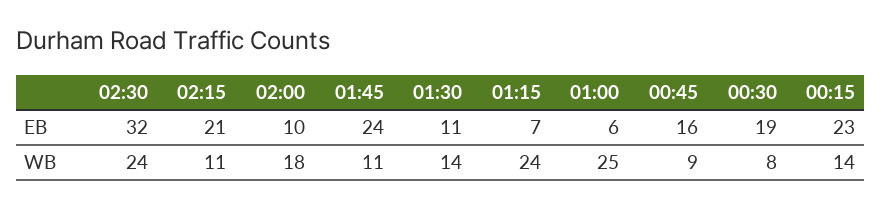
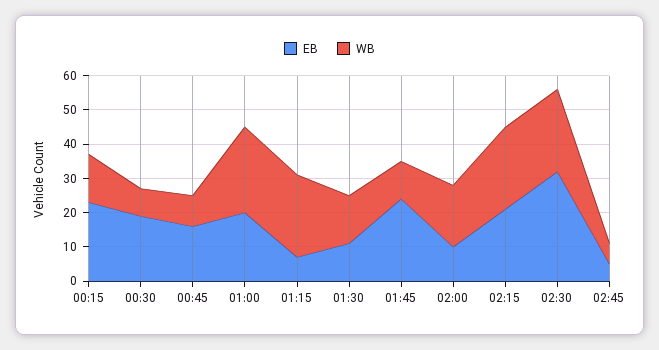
EB, 01:00: 6 -> 20
WB, 02:15: 11 -> 25
EB, 02:45: none -> 5
WB, 02:45: none -> 5

